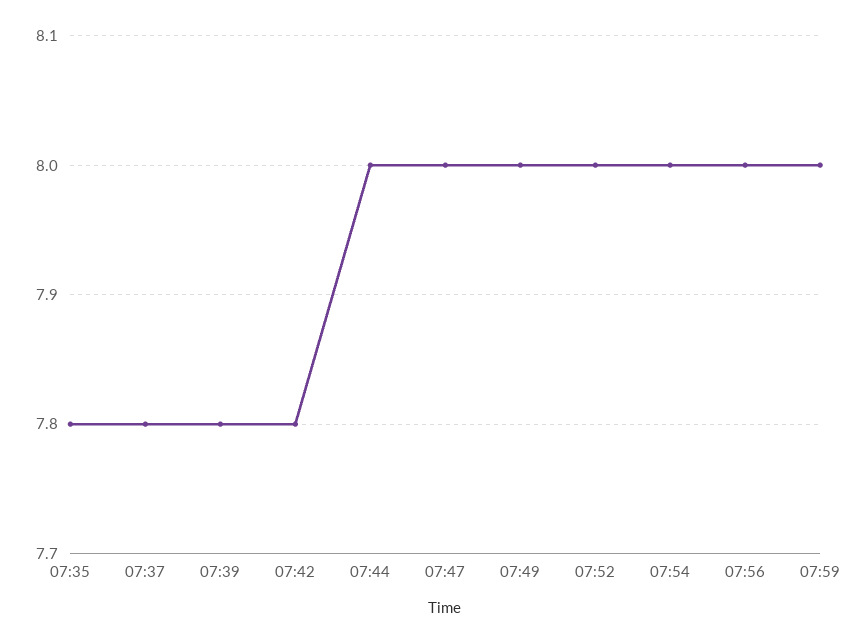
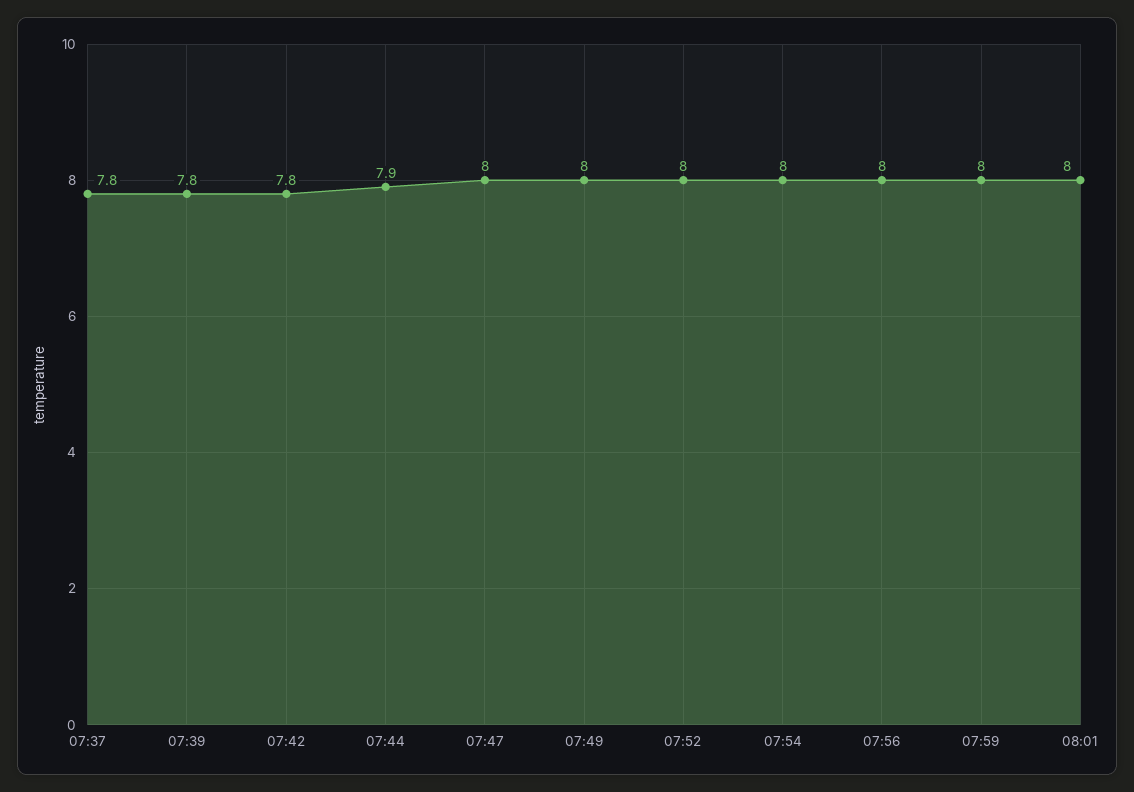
07:35: 7.8 -> none
07:44: 8 -> 7.9
08:01: none -> 8

